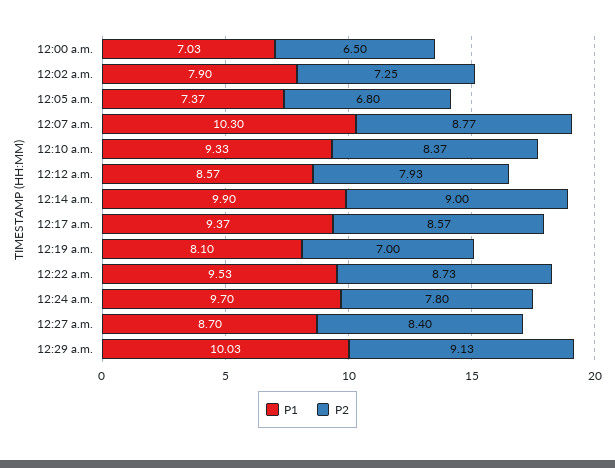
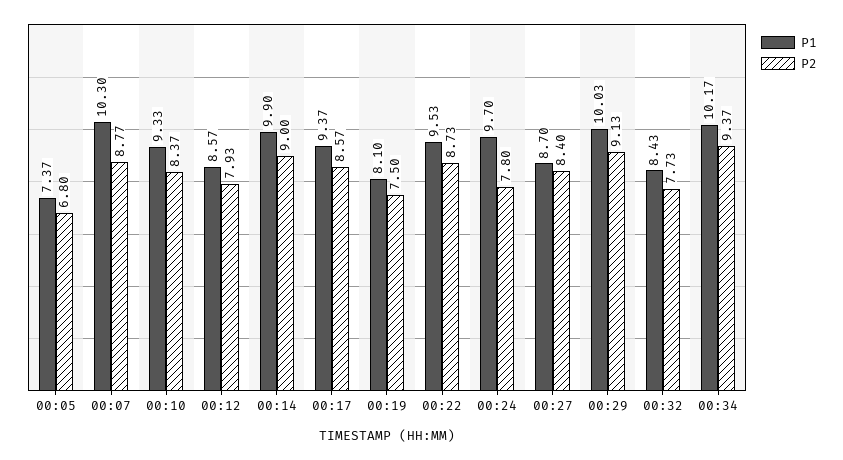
P1, 12:00 a.m.: 7.03 -> none
P2, 12:00 a.m.: 6.5 -> none
P1, 12:02 a.m.: 7.9 -> none
P2, 12:02 a.m.: 7.25 -> none
P2, 12:19 a.m.: 7 -> 7.5
P1, 00:32: none -> 8.43
P2, 00:32: none -> 7.73
P1, 00:34: none -> 10.17
P2, 00:34: none -> 9.37

